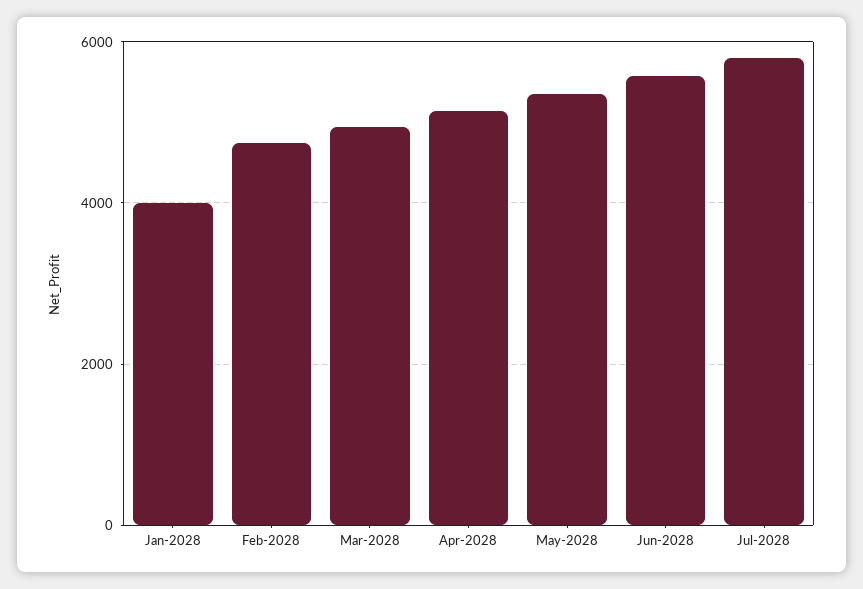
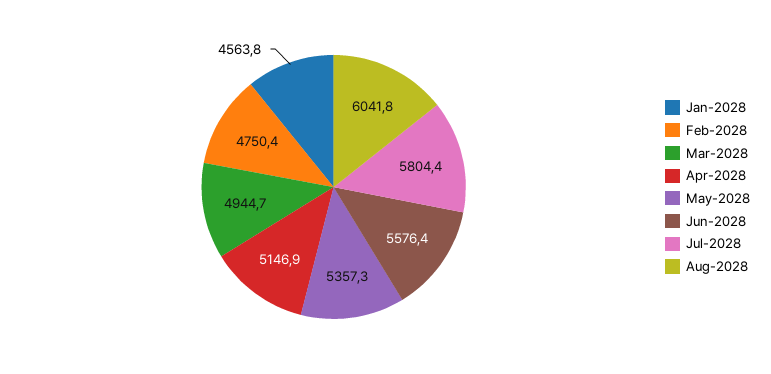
Jan-2028: 4000 -> 4563.8
Aug-2028: none -> 6041.8

